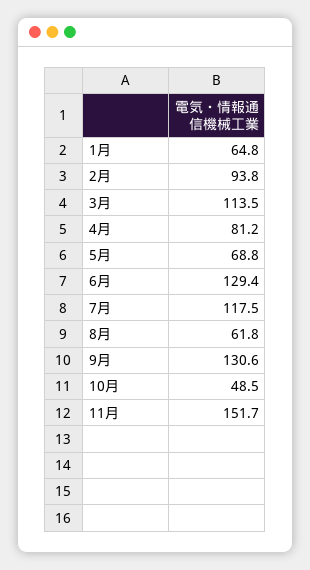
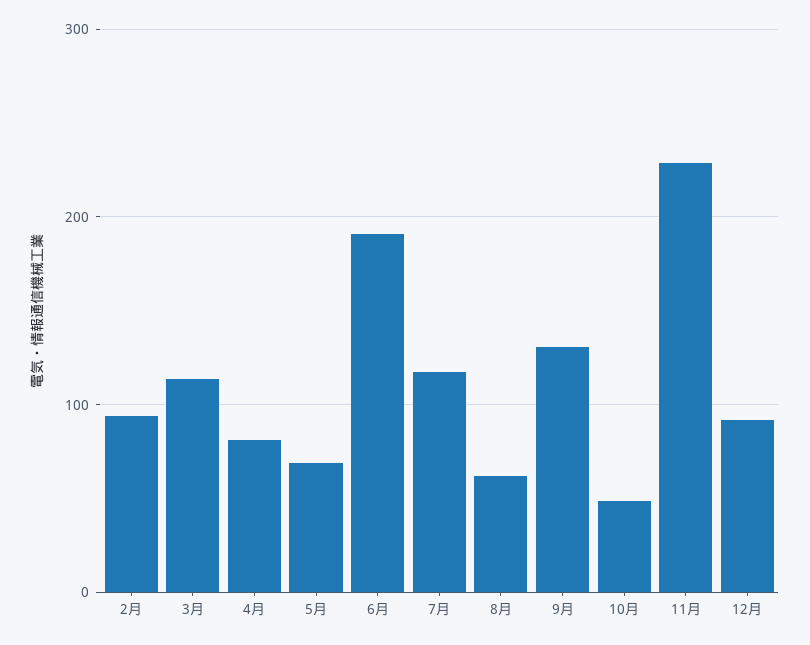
1月: 64.8 -> none
6月: 129.4 -> 190
11月: 151.7 -> 230
12月: none -> 90

